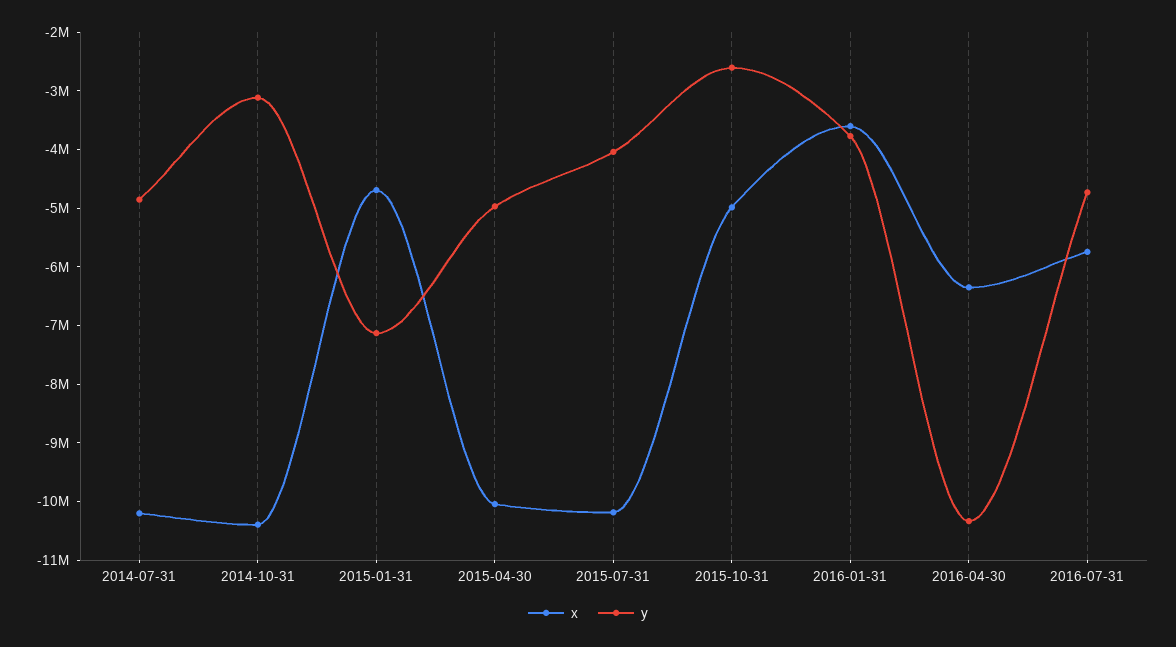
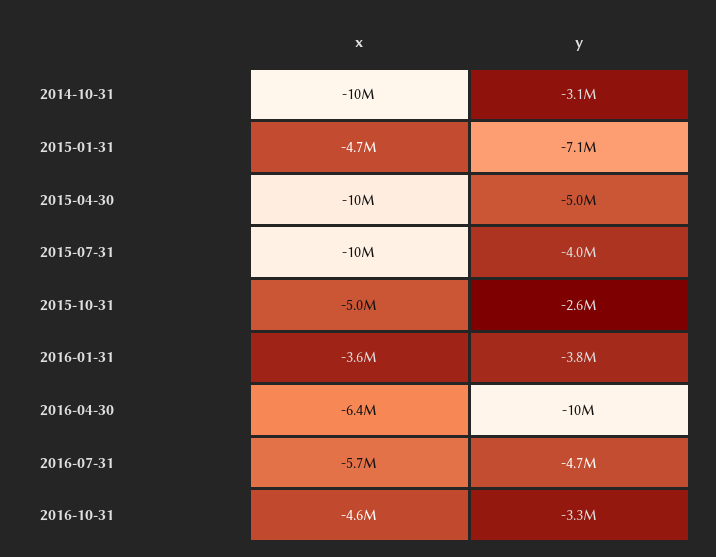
x, 2014-07-31: -10200000 -> none
y, 2014-07-31: -4800000 -> none
x, 2016-10-31: none -> -4600000
y, 2016-10-31: none -> -3300000

